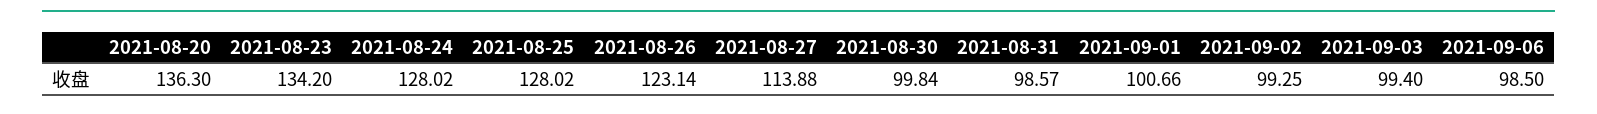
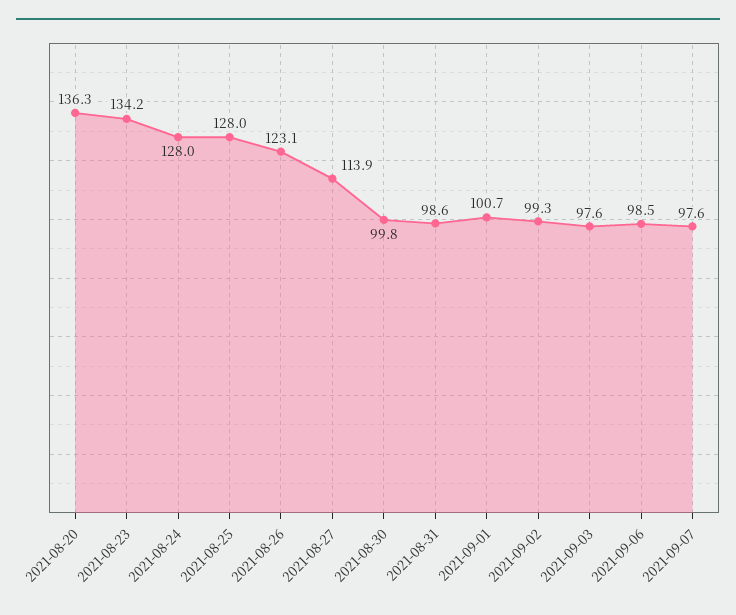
2021-09-03: 99.4 -> 97.6
2021-09-07: none -> 97.6

